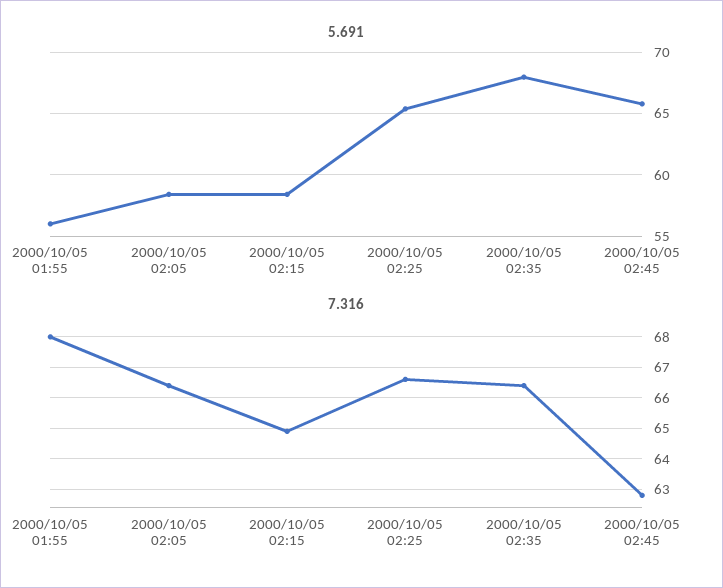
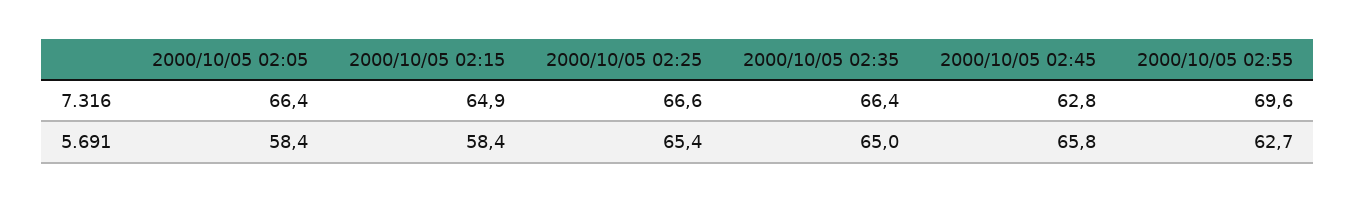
5.691, 2000/10/05 01:55: 56 -> none
5.691, 2000/10/05 02:35: 68 -> 65
7.316, 2000/10/05 01:55: 68 -> none
7.316, 2000/10/05 02:55: none -> 69.6
5.691, 2000/10/05 02:55: none -> 62.7

